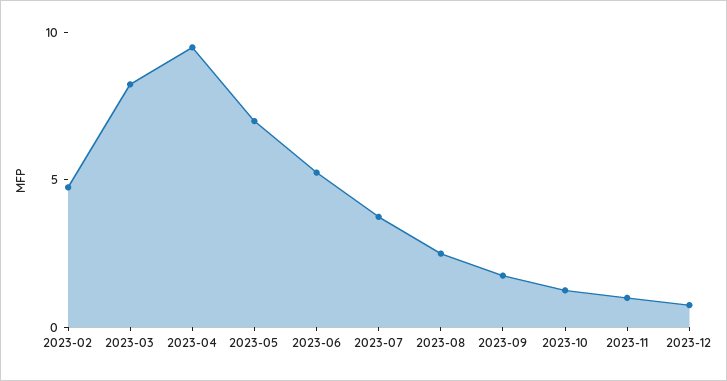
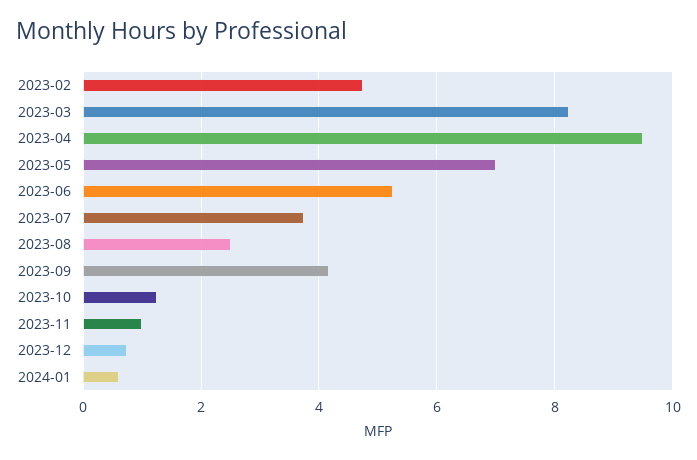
2023-09: 2 -> 4.2
2024-01: none -> 0.6

